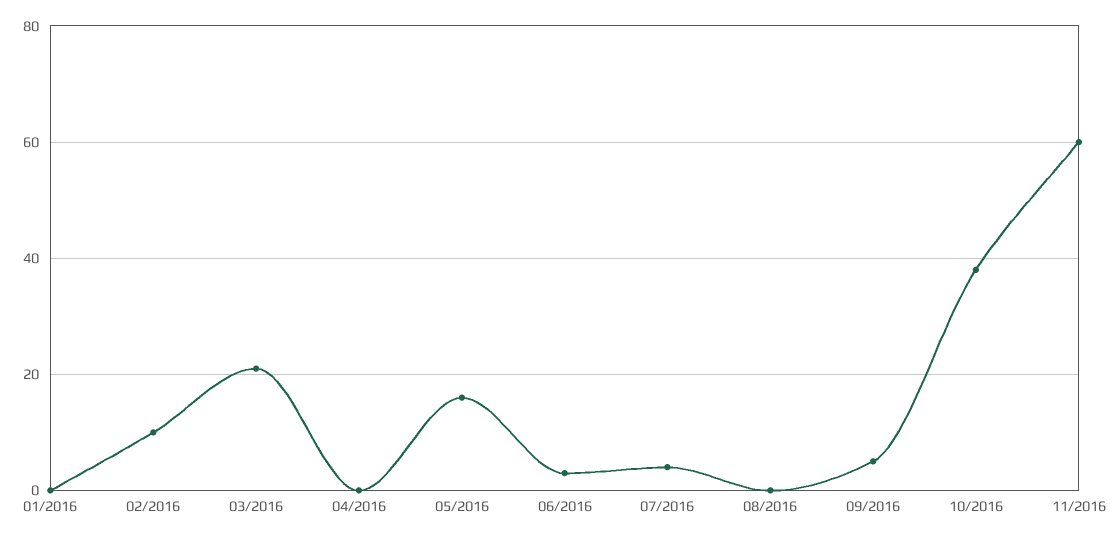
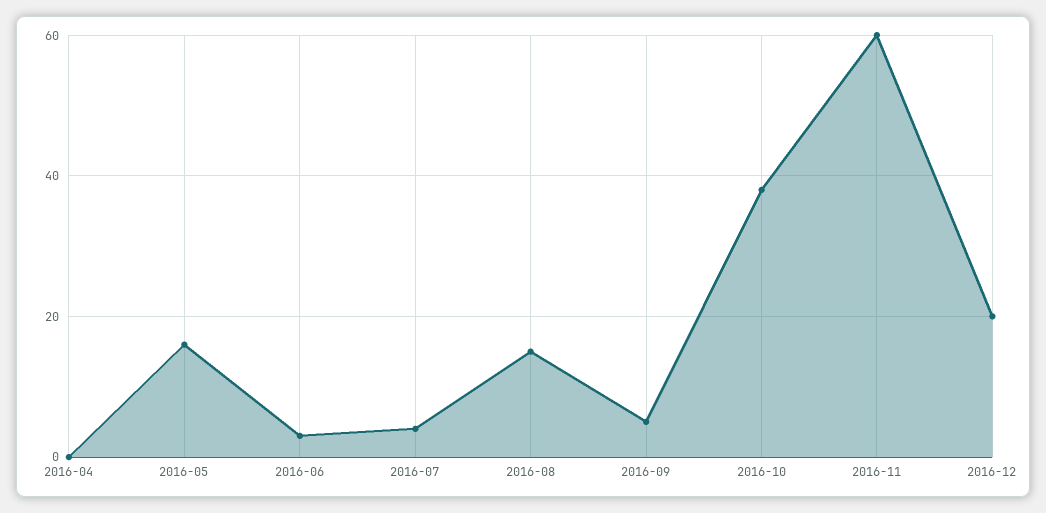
01/2016: 0 -> none
02/2016: 10 -> none
03/2016: 20 -> none
08/2016: 0 -> 15
2016-12: none -> 20

